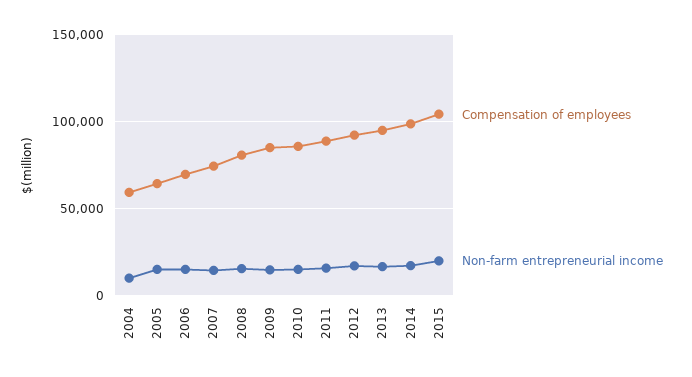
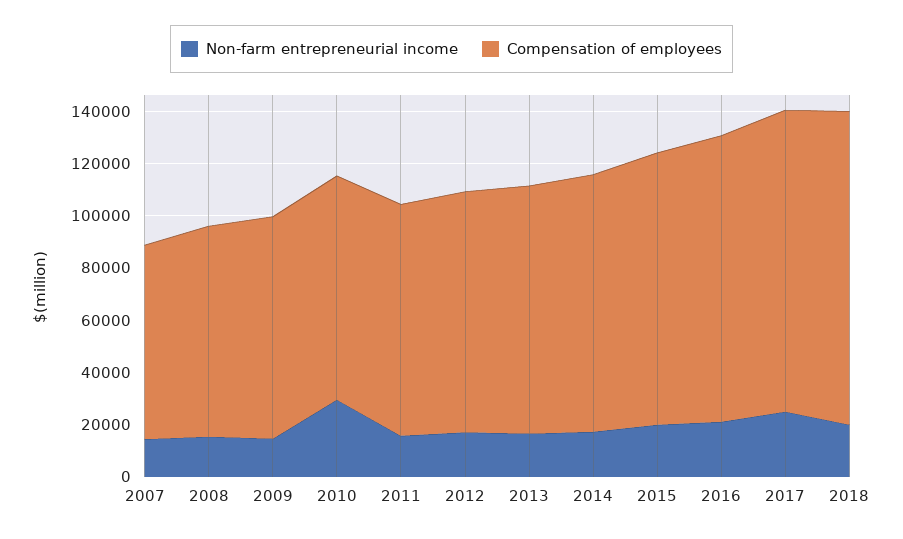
Compensation of employees, 2004: 60000 -> none
Non-farm entrepreneurial income, 2004: 10000 -> none
Compensation of employees, 2005: 65000 -> none
Non-farm entrepreneurial income, 2005: 15000 -> none
Compensation of employees, 2006: 70000 -> none
Non-farm entrepreneurial income, 2006: 15000 -> none
Non-farm entrepreneurial income, 2010: 15000 -> 30000
Non-farm entrepreneurial income, 2016: none -> 20000
Compensation of employees, 2016: none -> 110000
Non-farm entrepreneurial income, 2017: none -> 25000
Compensation of employees, 2017: none -> 115000
Non-farm entrepreneurial income, 2018: none -> 20000
Compensation of employees, 2018: none -> 120000

